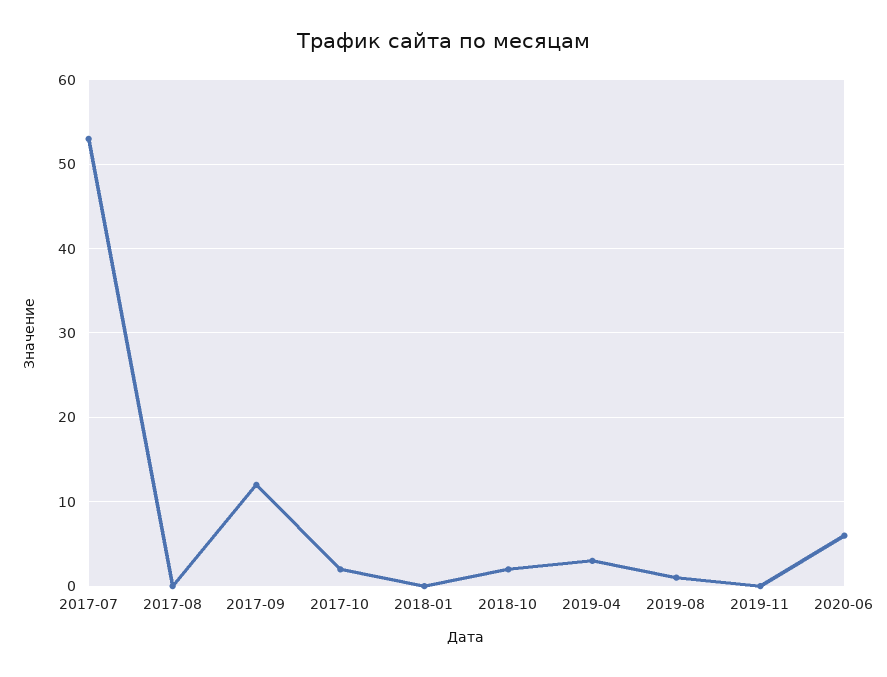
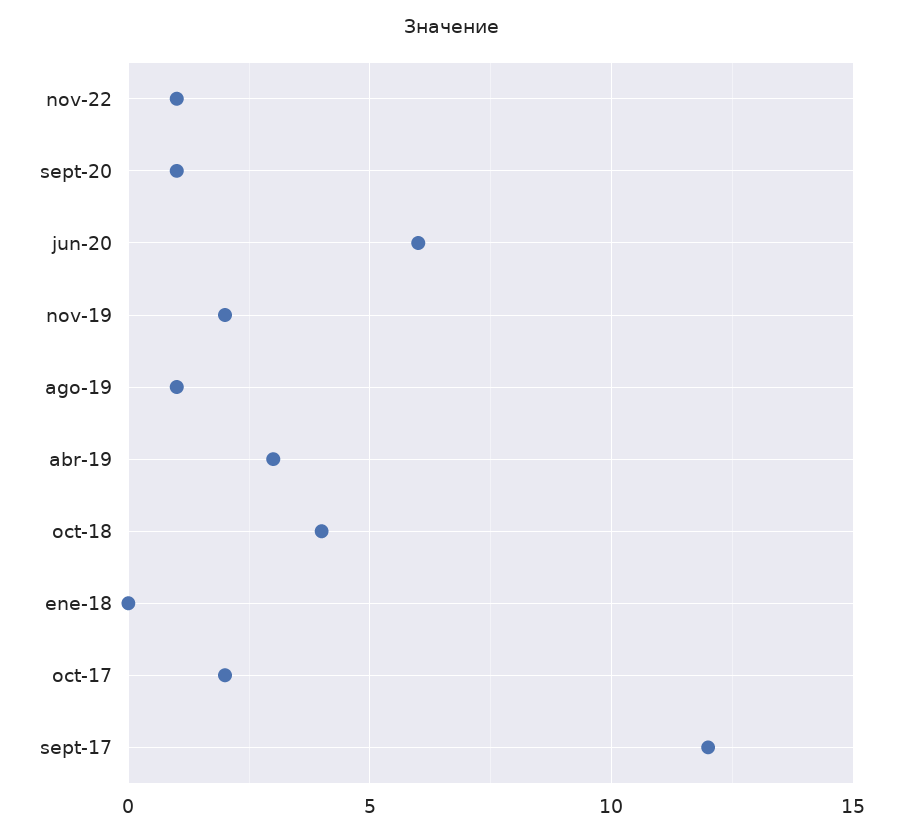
2017-07: 53 -> none
2017-08: 0 -> none
2018-10: 2 -> 4
2019-11: 0 -> 2
nov-22: none -> 1
sept-20: none -> 1

